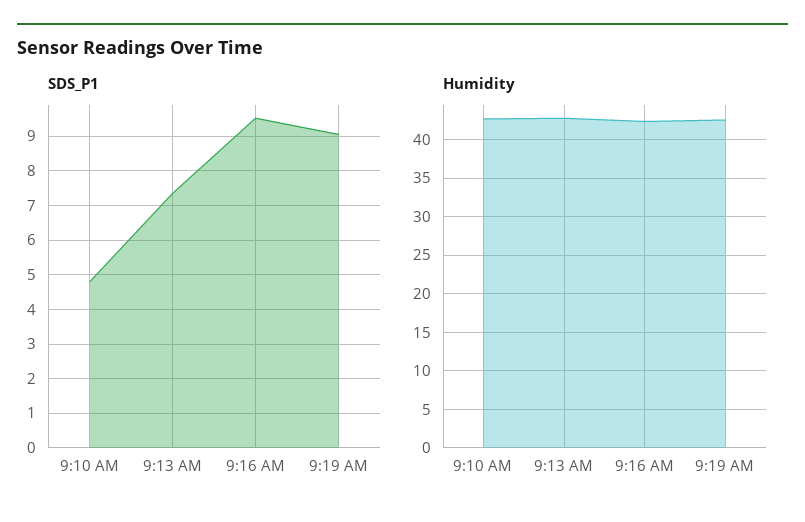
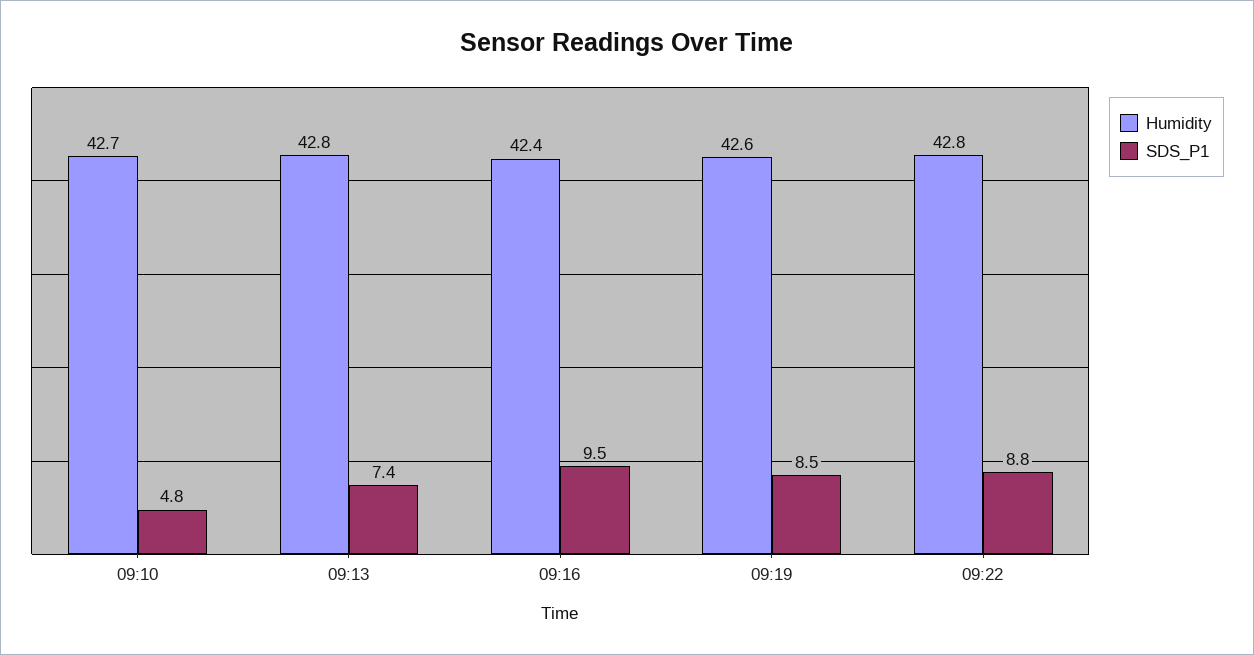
SDS_P1, 9:19 AM: 9 -> 8.5
Humidity, 09:22: none -> 42.8
SDS_P1, 09:22: none -> 8.8

